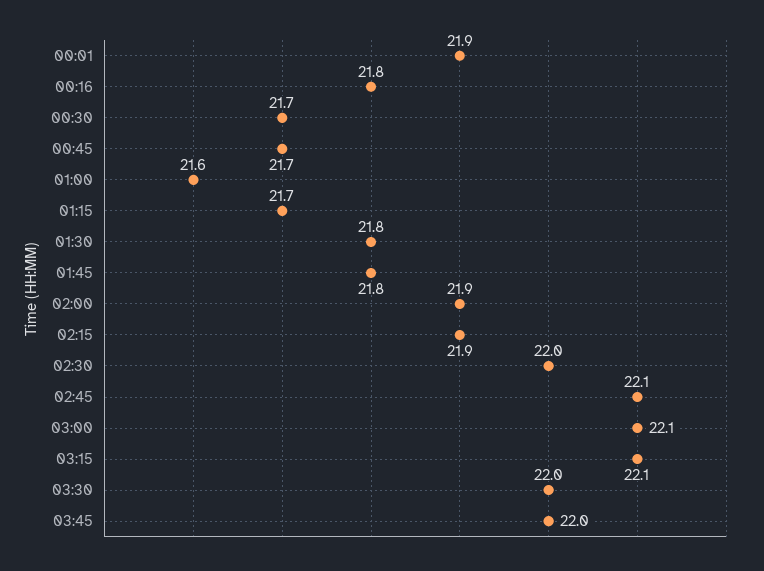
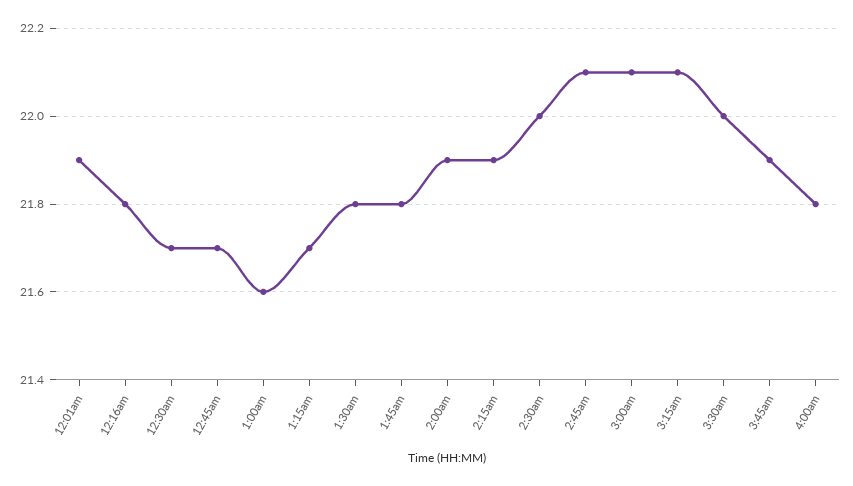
03:45: 22 -> 21.9
4:00am: none -> 21.8

